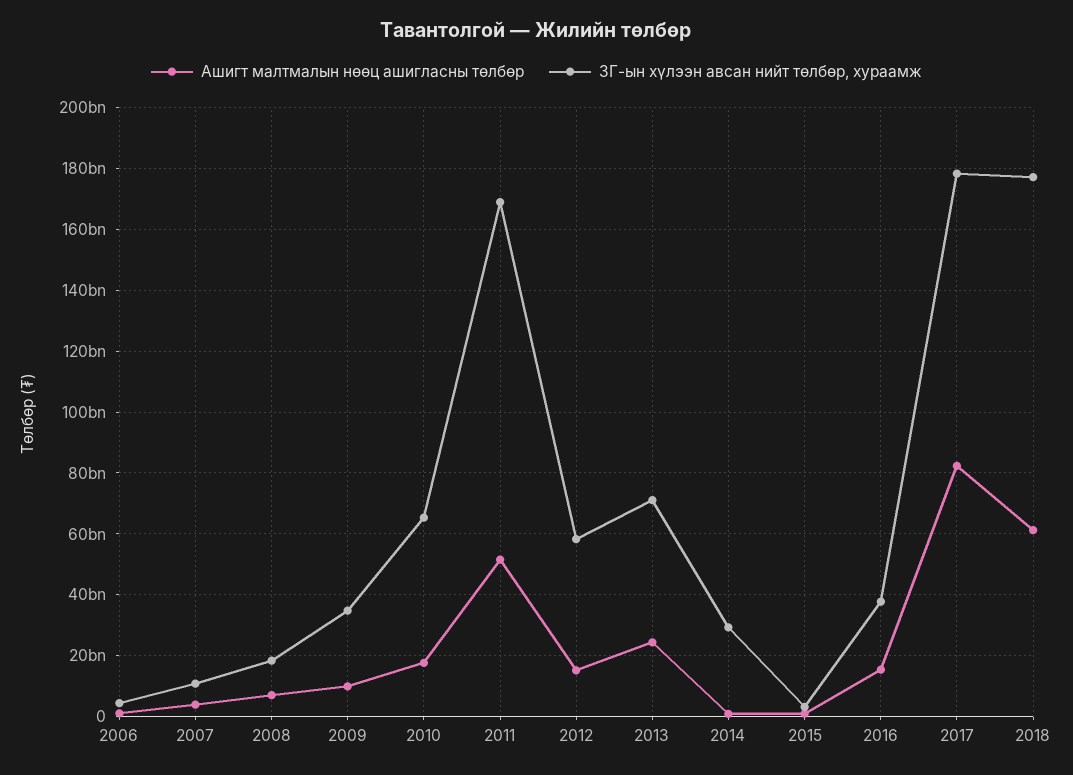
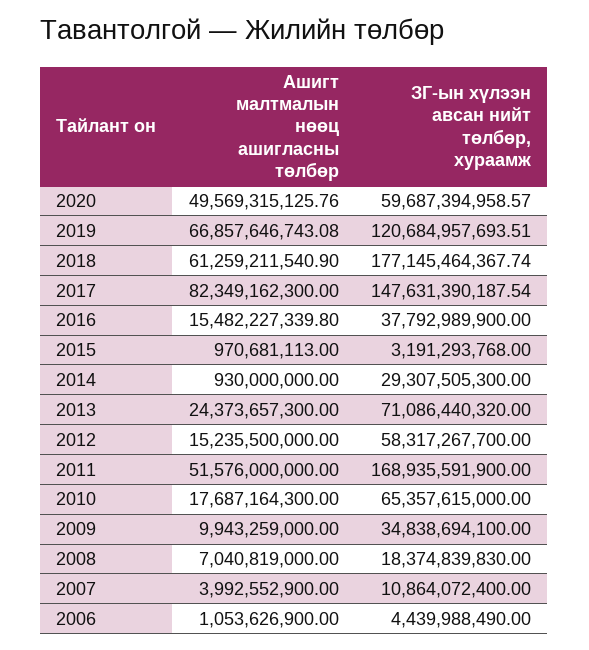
ЗГ-ын хүлээн авсан нийт төлбөр, хураамж, 2017: 178000000000 -> 147631390187.54
Ашигт малтмалын нөөц ашигласны төлбөр, 2020: none -> 49569315125.76
ЗГ-ын хүлээн авсан нийт төлбөр, хураамж, 2020: none -> 59687394958.57
Ашигт малтмалын нөөц ашигласны төлбөр, 2019: none -> 66857646743.08
ЗГ-ын хүлээн авсан нийт төлбөр, хураамж, 2019: none -> 120684957693.51

